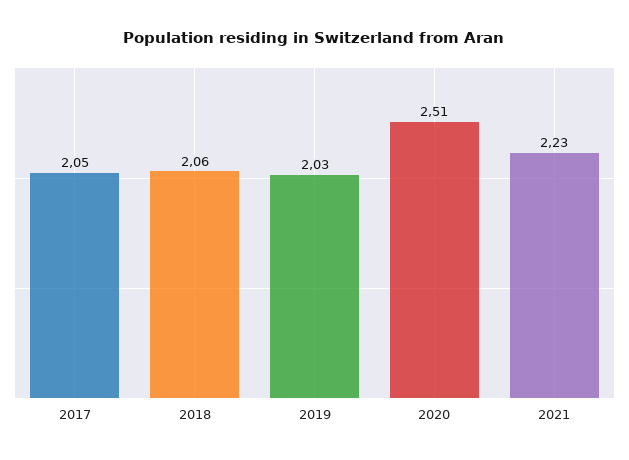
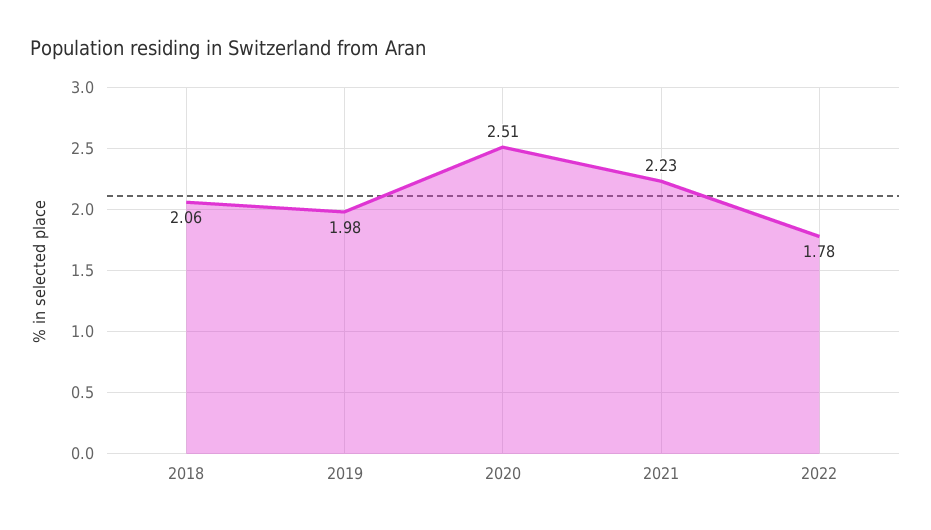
2017: 2.05 -> none
2019: 2.03 -> 1.98
2022: none -> 1.78

